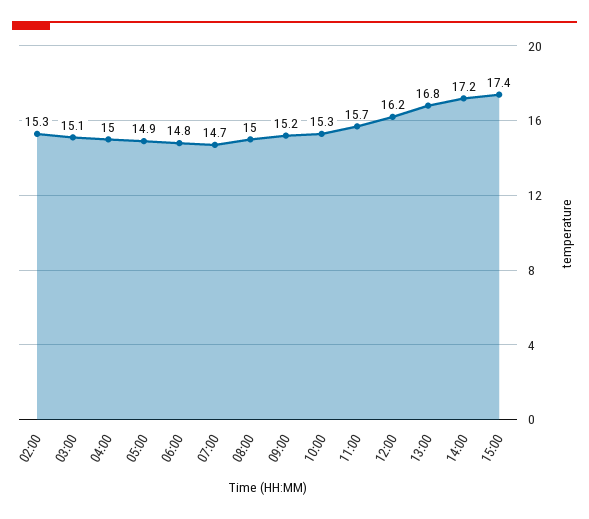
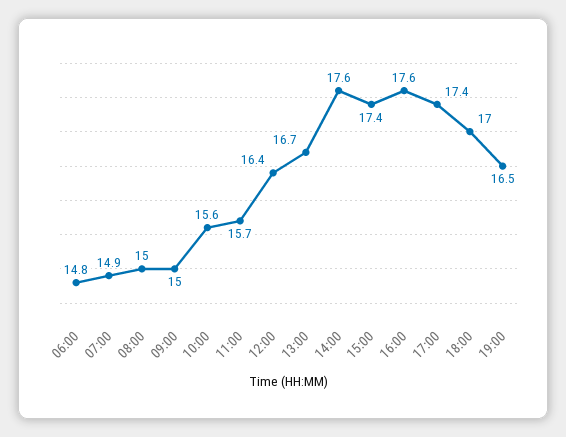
02:00: 15.3 -> none
03:00: 15.1 -> none
04:00: 15 -> none
05:00: 14.9 -> none
07:00: 14.7 -> 14.9
09:00: 15.2 -> 15
10:00: 15.3 -> 15.6
12:00: 16.2 -> 16.4
13:00: 16.8 -> 16.7
14:00: 17.2 -> 17.6
16:00: none -> 17.6
17:00: none -> 17.4
18:00: none -> 17
19:00: none -> 16.5

